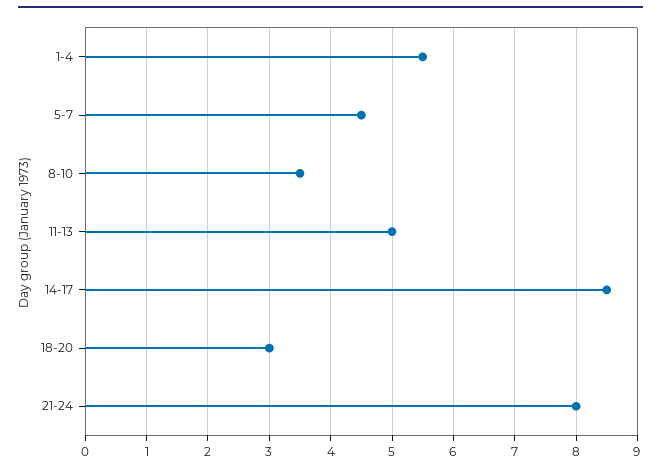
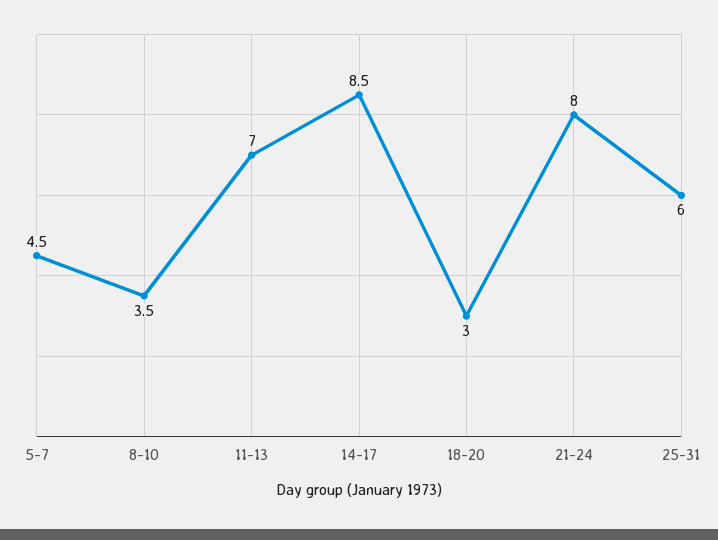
1-4: 5.5 -> none
11-13: 5 -> 7
25-31: none -> 6

